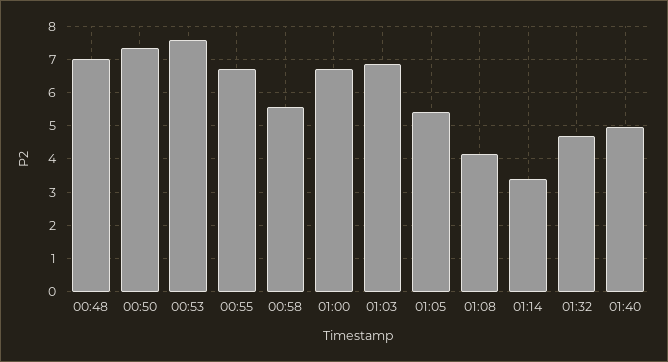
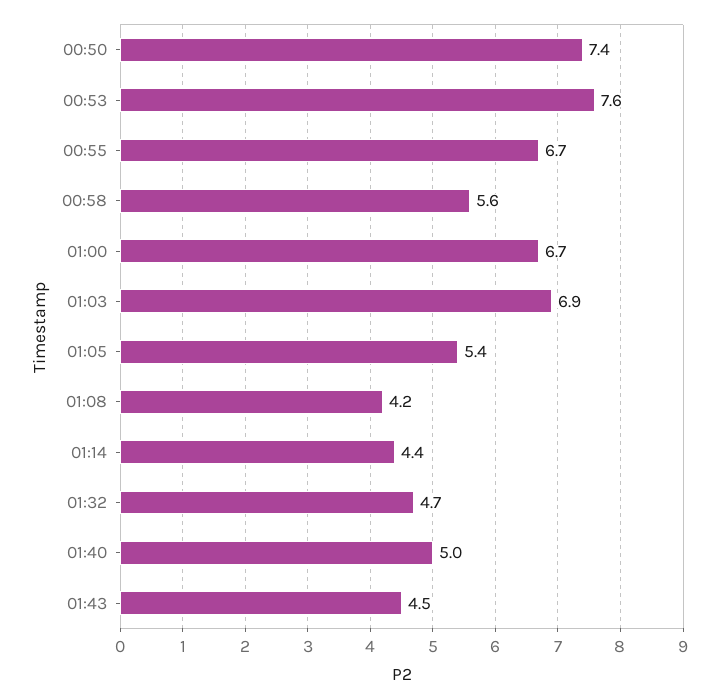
00:48: 7 -> none
01:14: 3.4 -> 4.4
01:43: none -> 4.5

